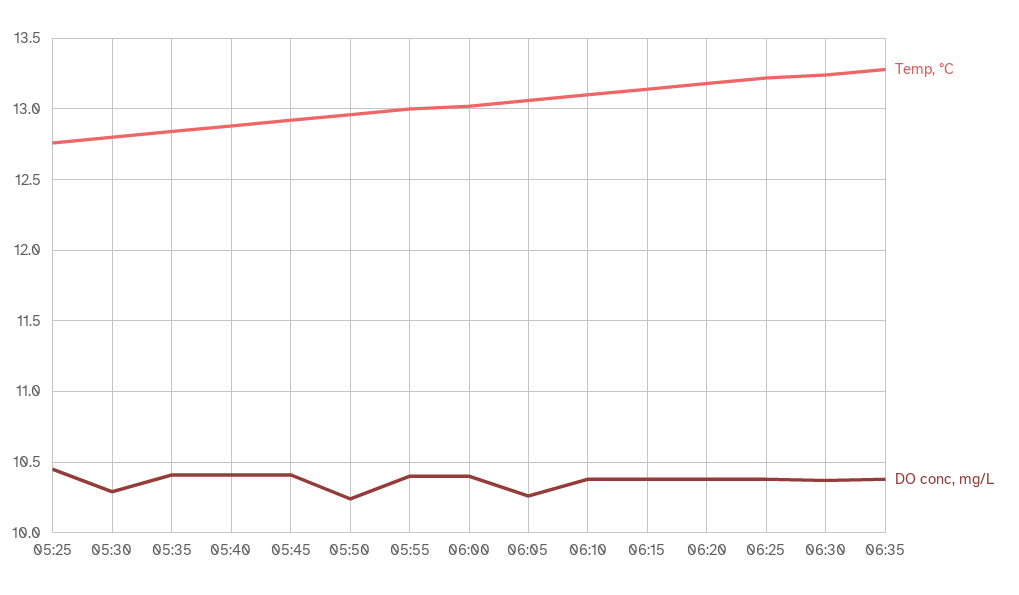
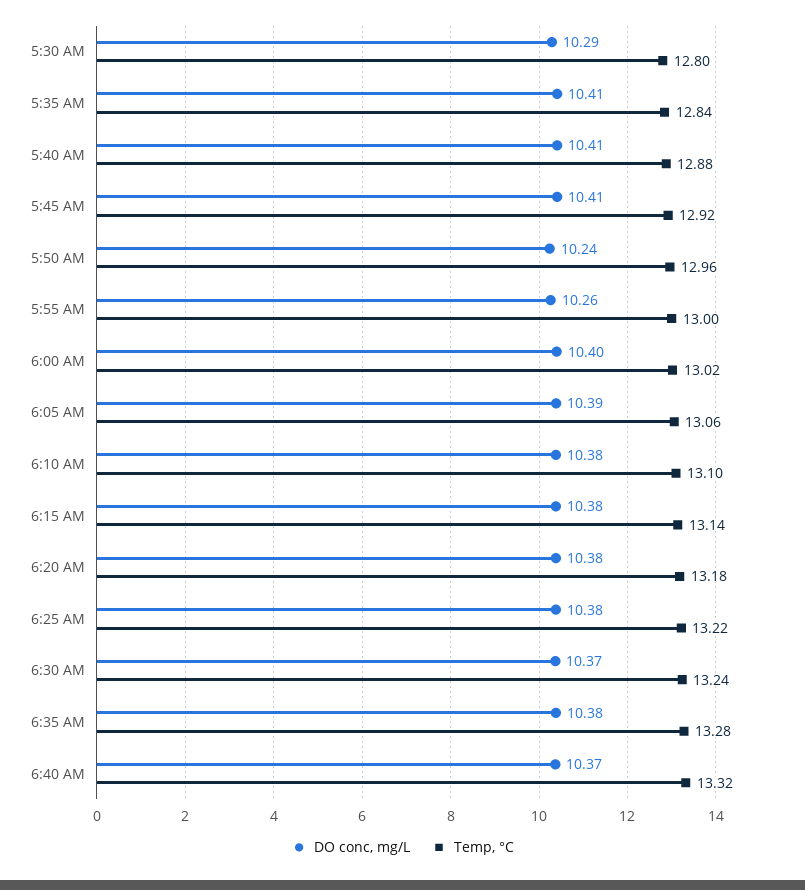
Temp, °C, 05:25: 12.75 -> none
DO conc, mg/L, 05:25: 10.45 -> none
DO conc, mg/L, 05:55: 10.4 -> 10.26
DO conc, mg/L, 06:05: 10.25 -> 10.39
DO conc, mg/L, 6:40 AM: none -> 10.37
Temp, °C, 6:40 AM: none -> 13.32

